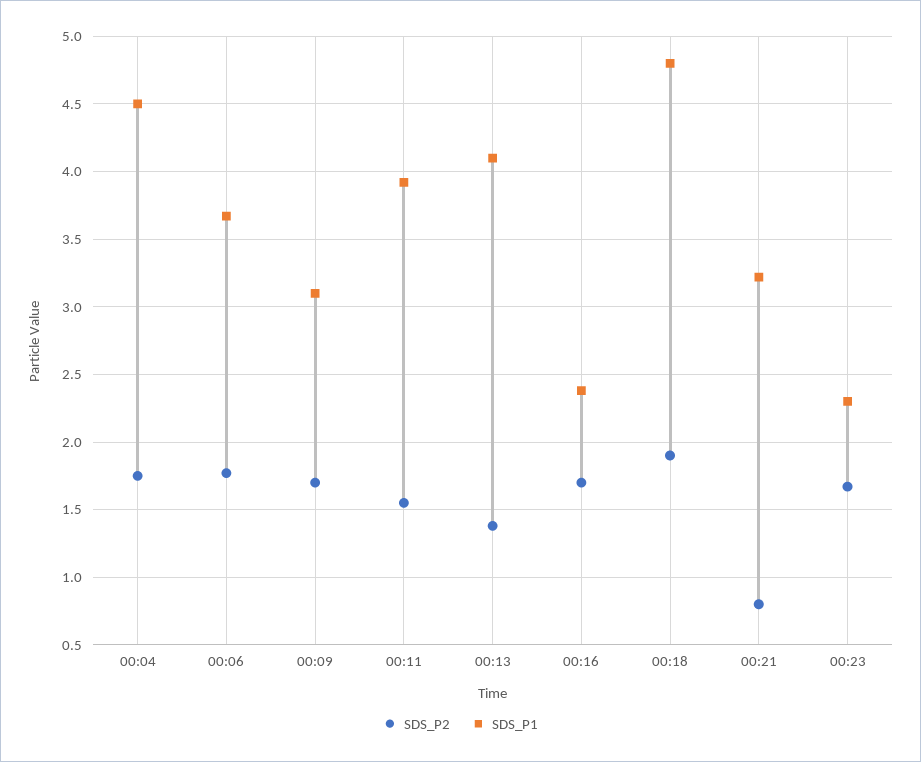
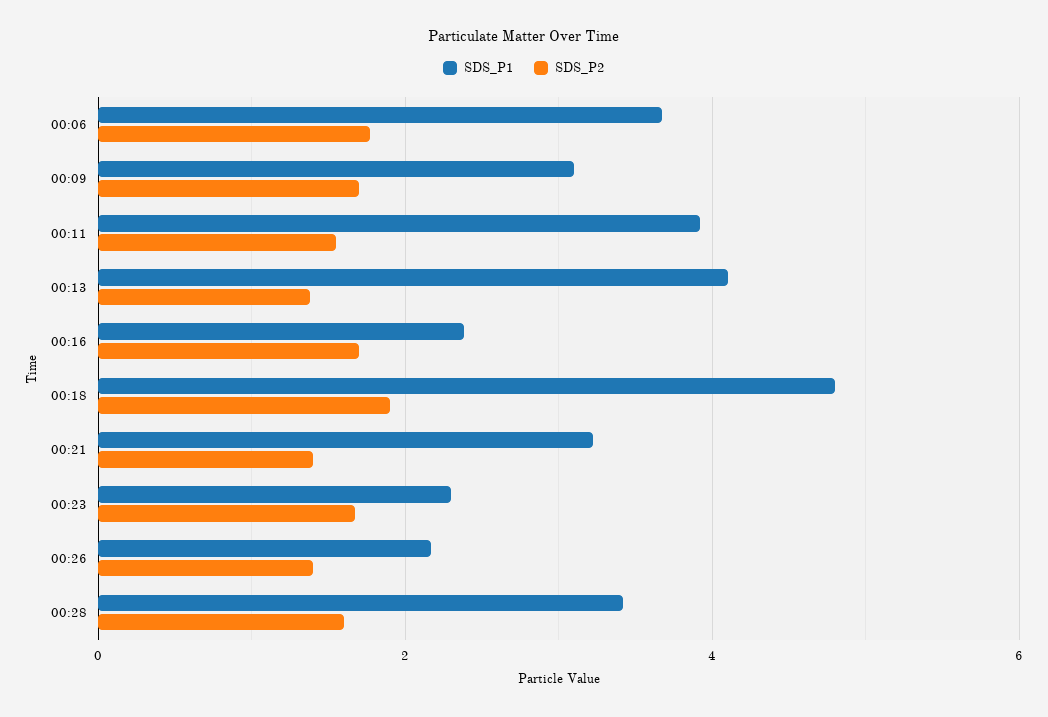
SDS_P2, 00:04: 1.75 -> none
SDS_P1, 00:04: 4.5 -> none
SDS_P2, 00:21: 0.8 -> 1.4
SDS_P1, 00:26: none -> 2.2
SDS_P2, 00:26: none -> 1.4
SDS_P1, 00:28: none -> 3.4
SDS_P2, 00:28: none -> 1.6

